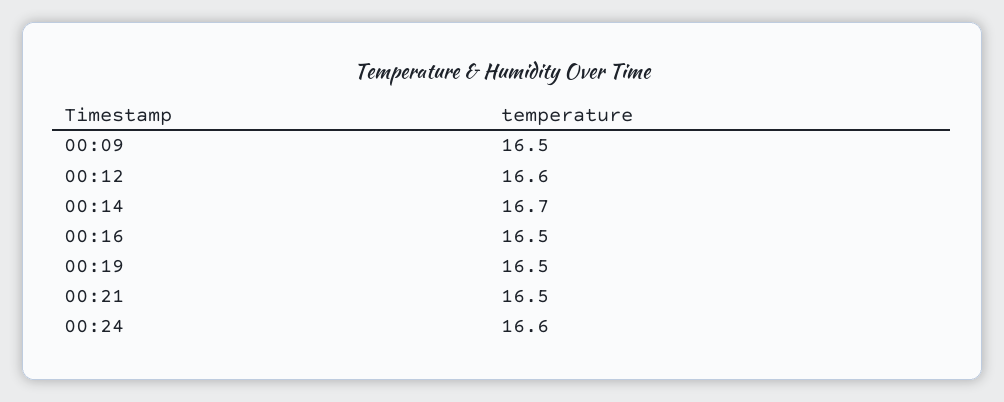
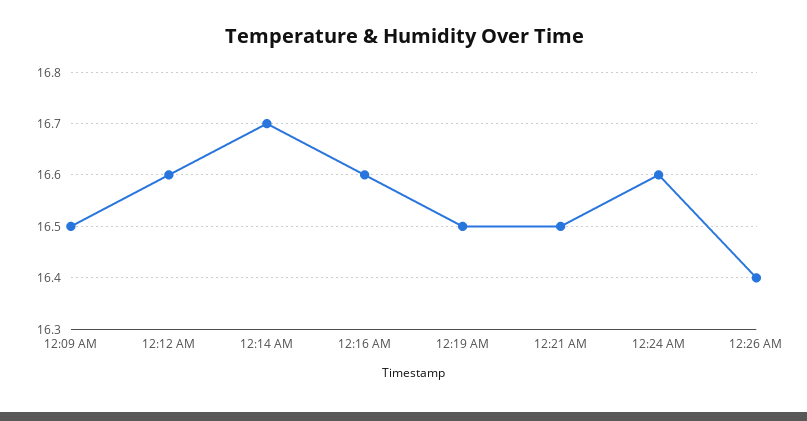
00:16: 16.5 -> 16.6
12:26 AM: none -> 16.4

